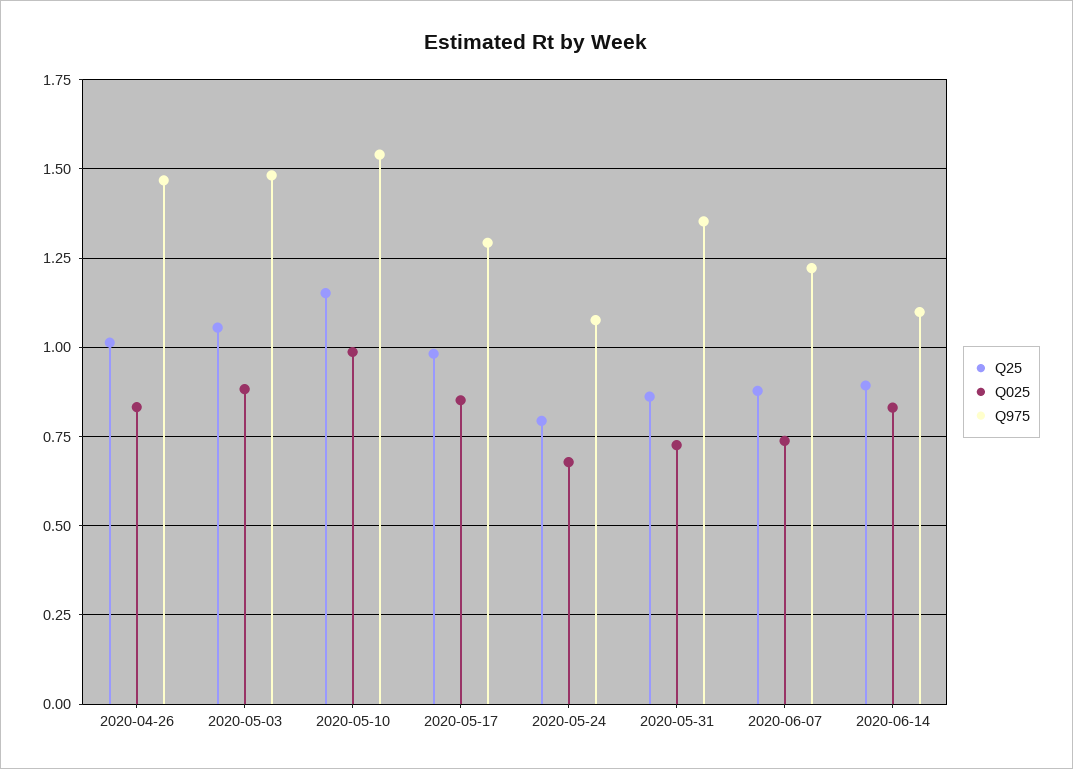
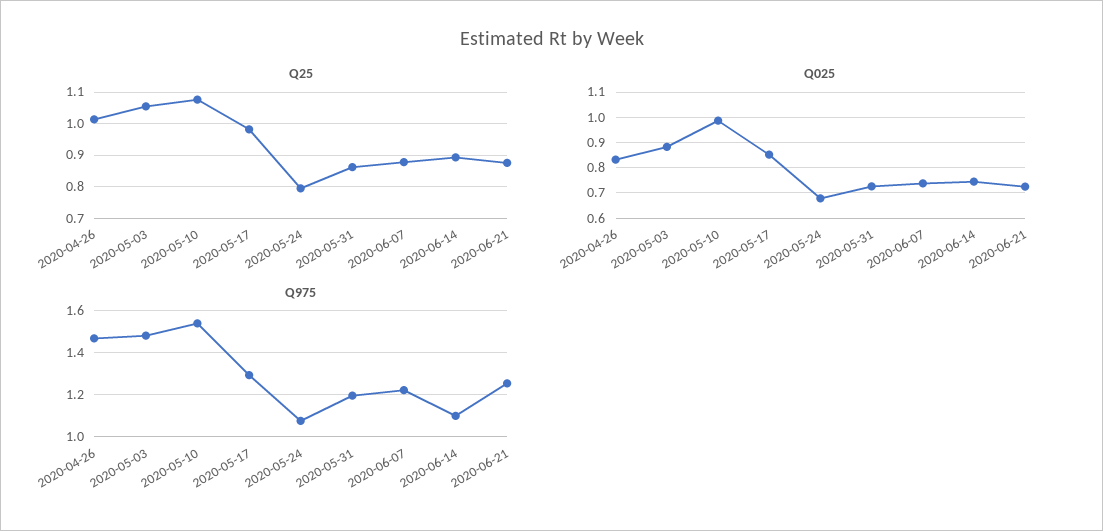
Q25, 2020-05-10: 1.15 -> 1.08
Q975, 2020-05-31: 1.35 -> 1.2
Q025, 2020-06-14: 0.825 -> 0.75
Q25, 2020-06-21: none -> 0.88
Q025, 2020-06-21: none -> 0.725
Q975, 2020-06-21: none -> 1.25

